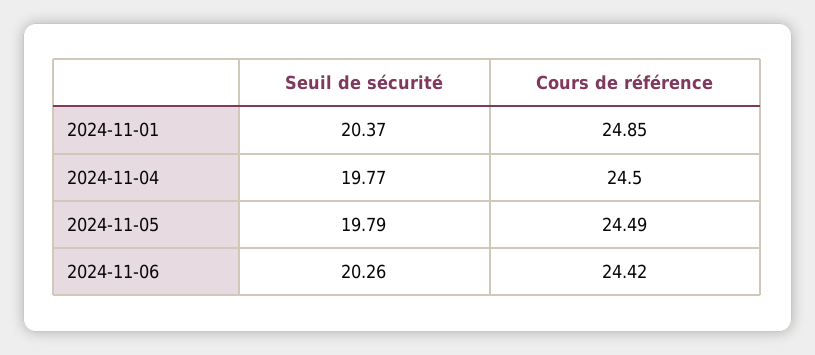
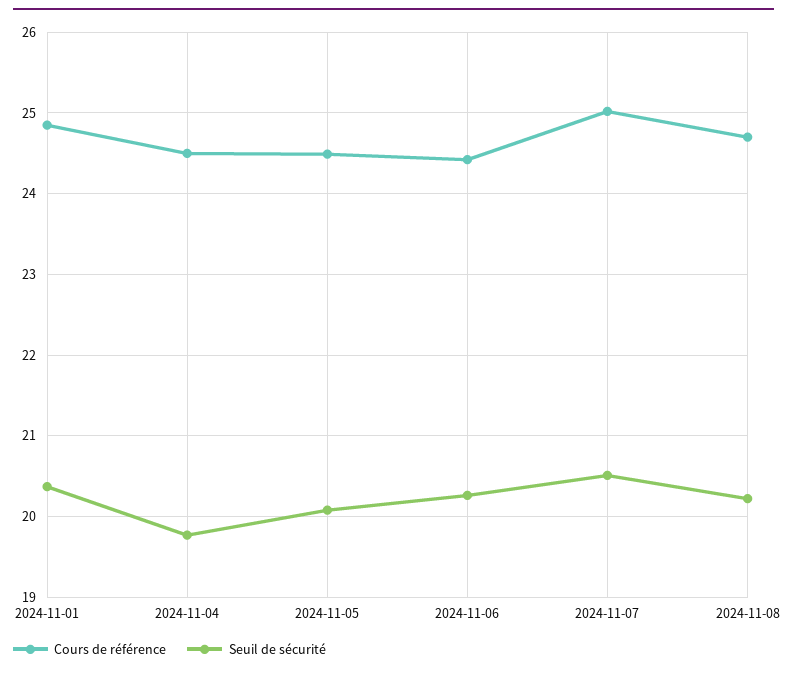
Seuil de sécurité, 2024-11-05: 19.79 -> 20.1
Cours de référence, 2024-11-07: none -> 25
Seuil de sécurité, 2024-11-07: none -> 20.5
Cours de référence, 2024-11-08: none -> 24.7
Seuil de sécurité, 2024-11-08: none -> 20.2

